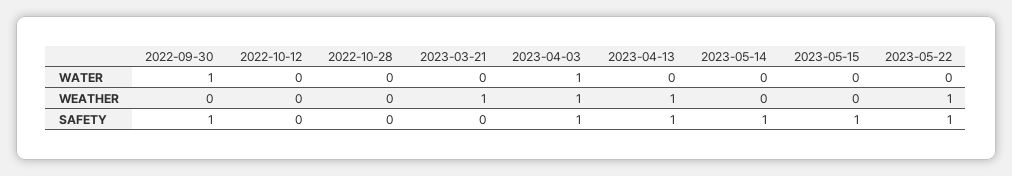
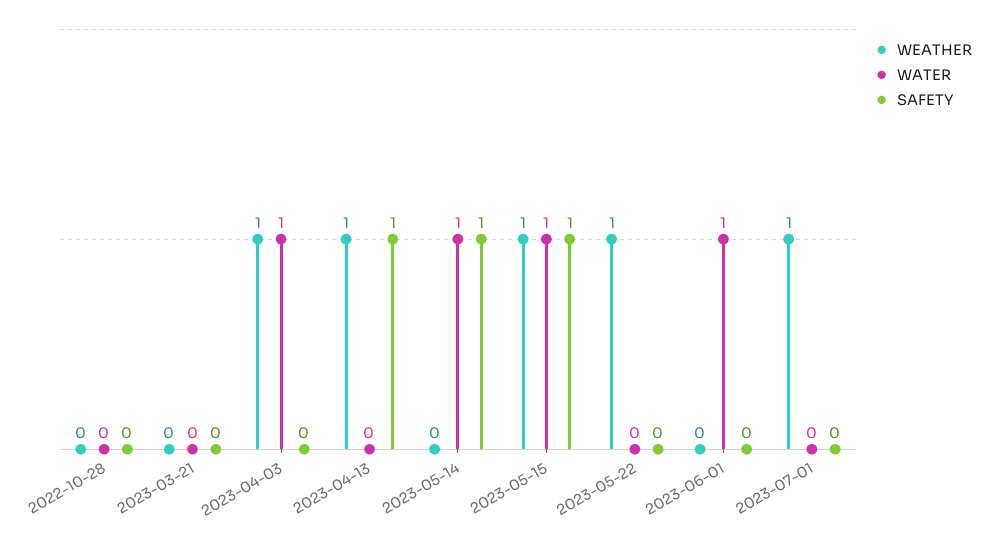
WATER, 2022-09-30: 1 -> none
WATER, 2022-10-12: 0 -> none
WATER, 2023-05-14: 0 -> 1
WATER, 2023-05-15: 0 -> 1
WEATHER, 2022-09-30: 0 -> none
WEATHER, 2022-10-12: 0 -> none
WEATHER, 2023-03-21: 1 -> 0
WEATHER, 2023-05-15: 0 -> 1
SAFETY, 2022-09-30: 1 -> none
SAFETY, 2022-10-12: 0 -> none
SAFETY, 2023-04-03: 1 -> 0
SAFETY, 2023-05-22: 1 -> 0
WEATHER, 2023-06-01: none -> 0
WATER, 2023-06-01: none -> 1
SAFETY, 2023-06-01: none -> 0
WEATHER, 2023-07-01: none -> 1
WATER, 2023-07-01: none -> 0
SAFETY, 2023-07-01: none -> 0

